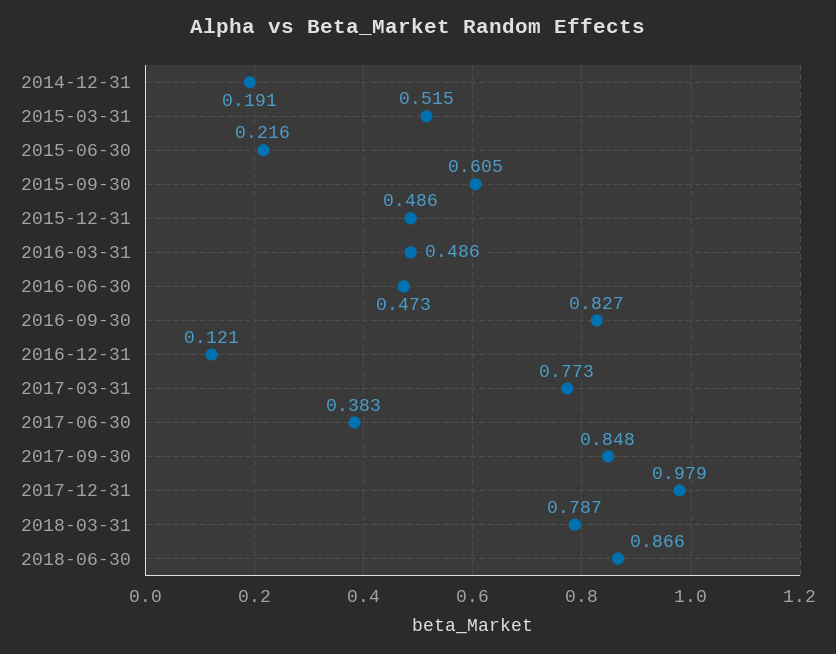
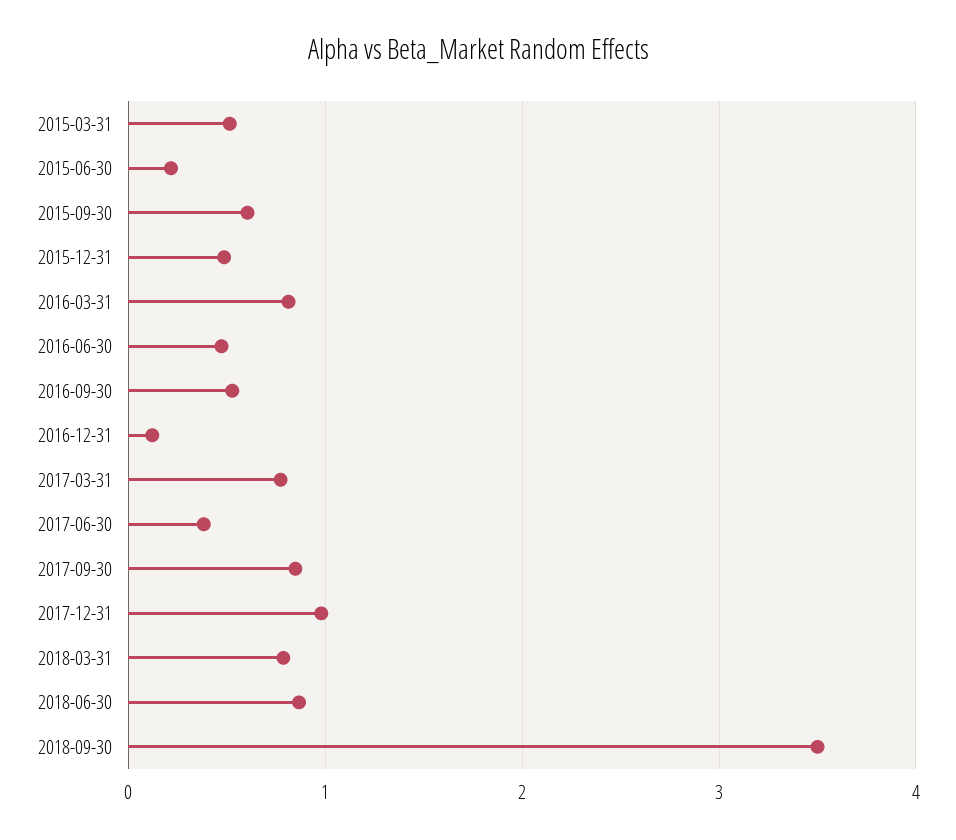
2014-12-31: 0.191 -> none
2016-03-31: 0.486 -> 0.8
2016-09-30: 0.827 -> 0.5
2018-09-30: none -> 3.5

